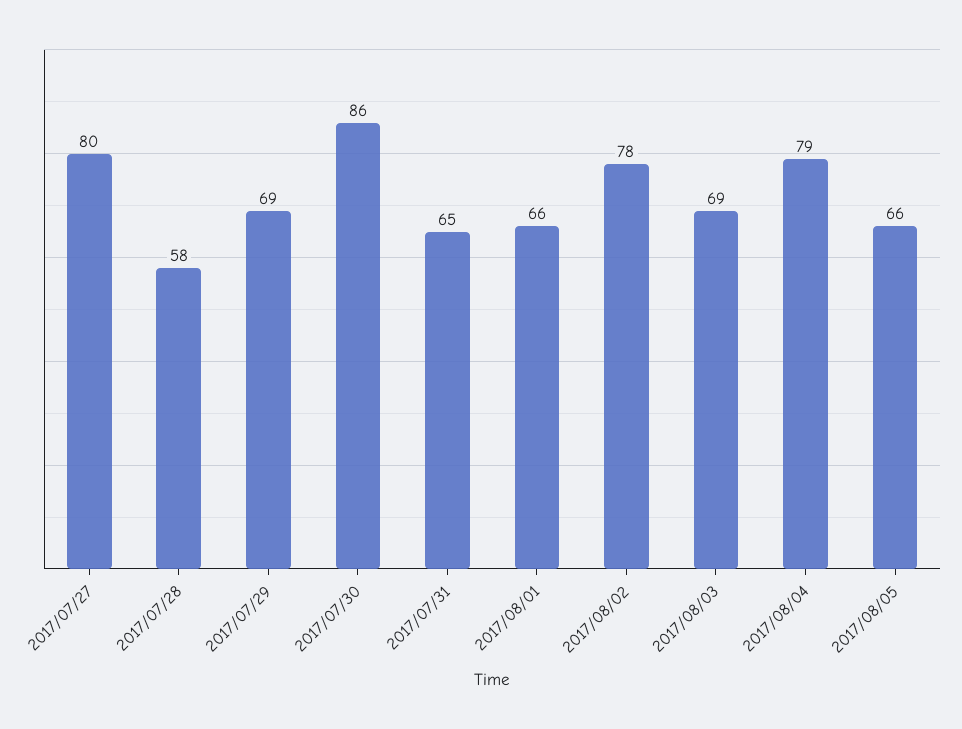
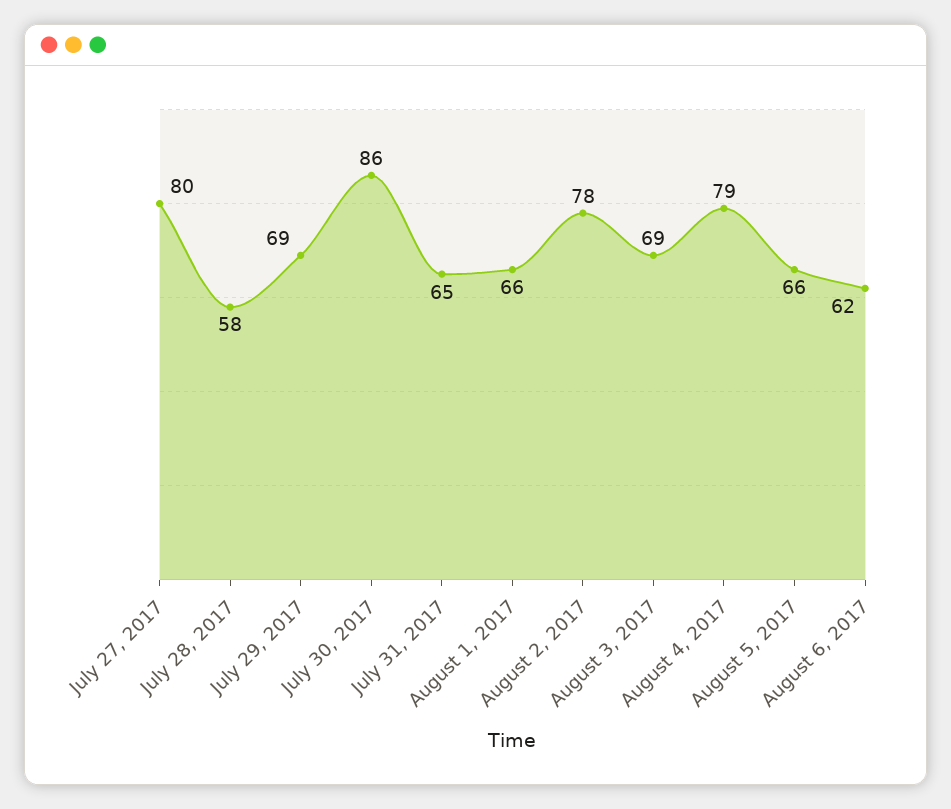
August 6, 2017: none -> 62

